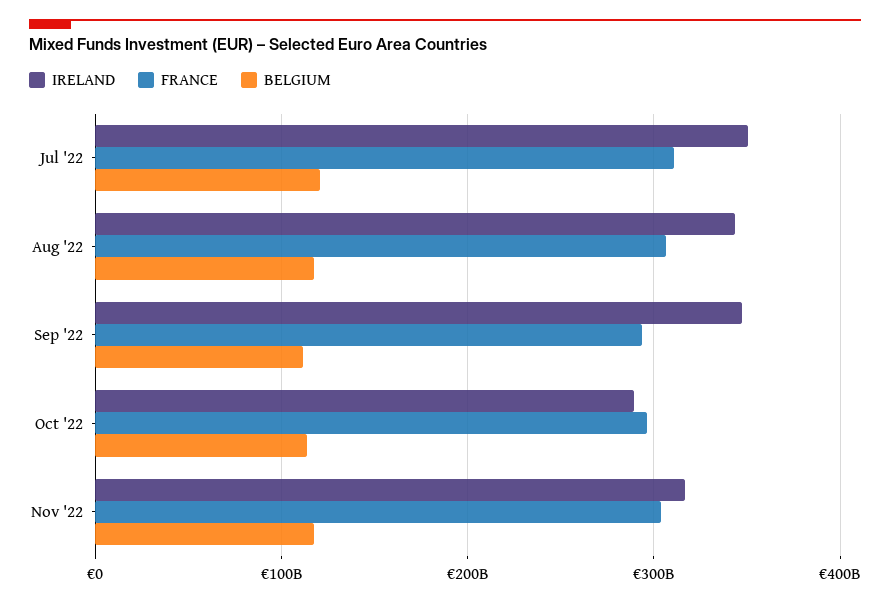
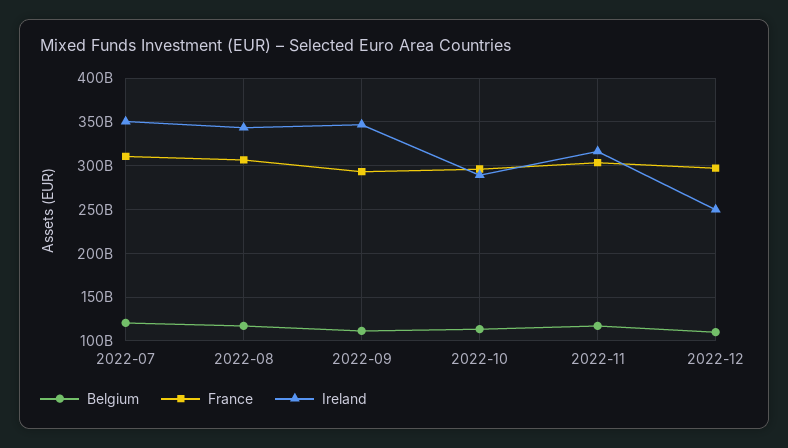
BELGIUM, 2022-12: none -> 110000000000
FRANCE, 2022-12: none -> 300000000000
IRELAND, 2022-12: none -> 250000000000

